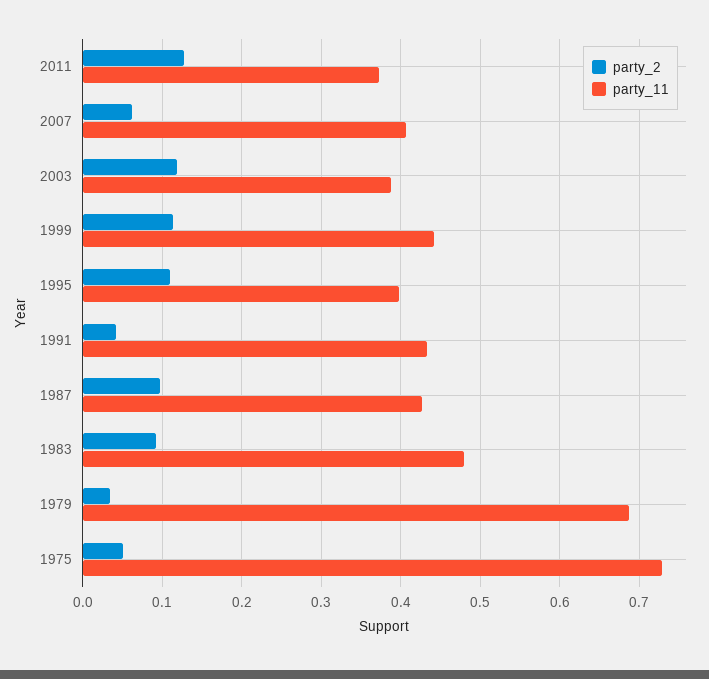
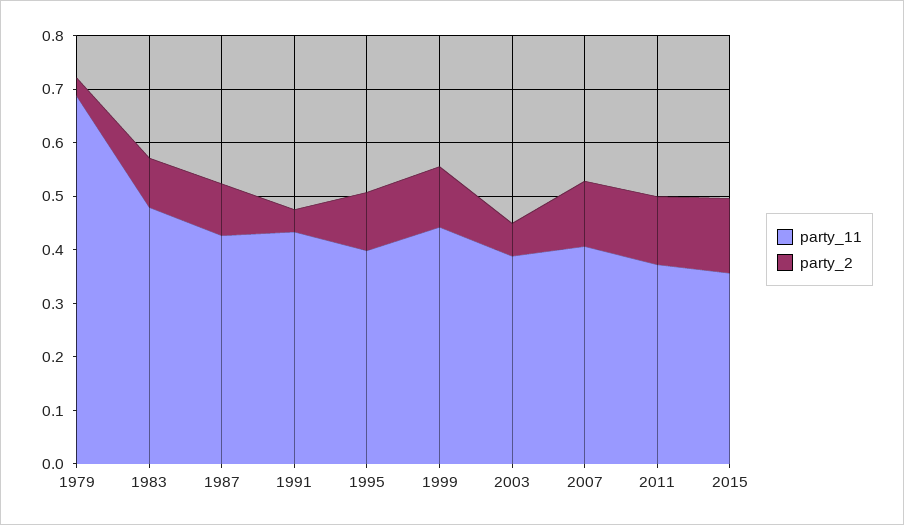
party_2, 2007: 0.06 -> 0.12
party_2, 2003: 0.12 -> 0.06
party_2, 1975: 0.05 -> none
party_11, 1975: 0.73 -> none
party_11, 2015: none -> 0.36
party_2, 2015: none -> 0.14

